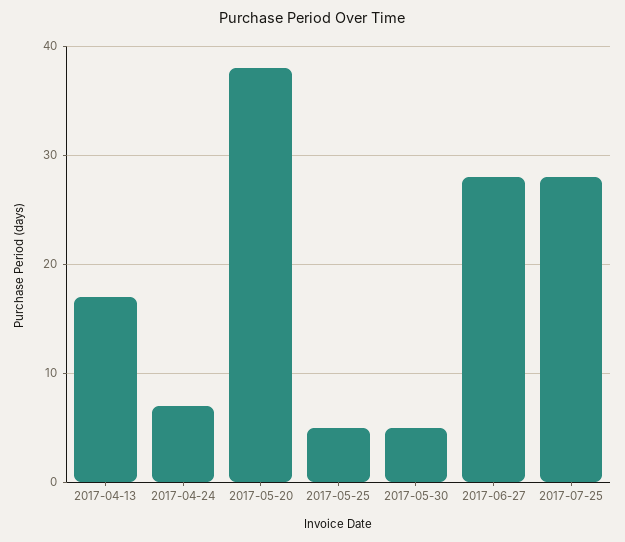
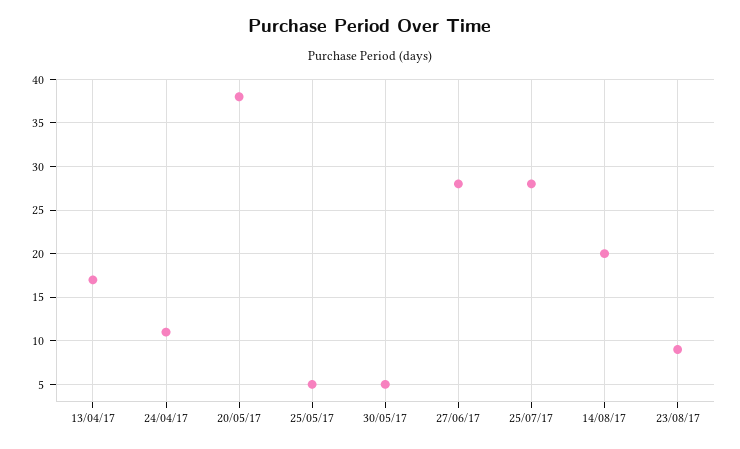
2017-04-24: 7 -> 11
14/08/17: none -> 20
23/08/17: none -> 9

